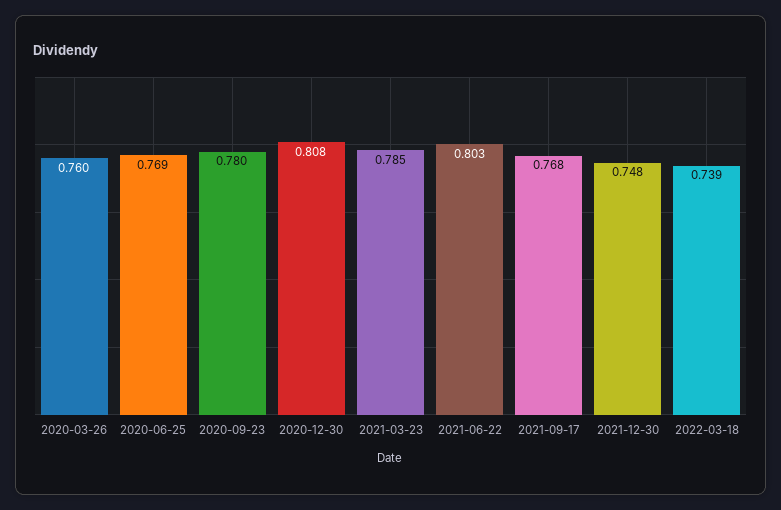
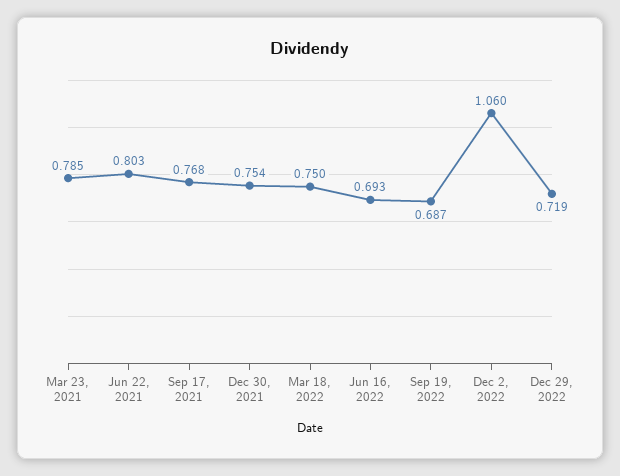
2020-03-26: 0.76 -> none
2020-06-25: 0.769 -> none
2020-09-23: 0.78 -> none
2020-12-30: 0.808 -> none
2021-12-30: 0.748 -> 0.754
2022-03-18: 0.739 -> 0.75
Jun 16, 2022: none -> 0.693
Sep 19, 2022: none -> 0.687
Dec 2, 2022: none -> 1.06
Dec 29, 2022: none -> 0.719

